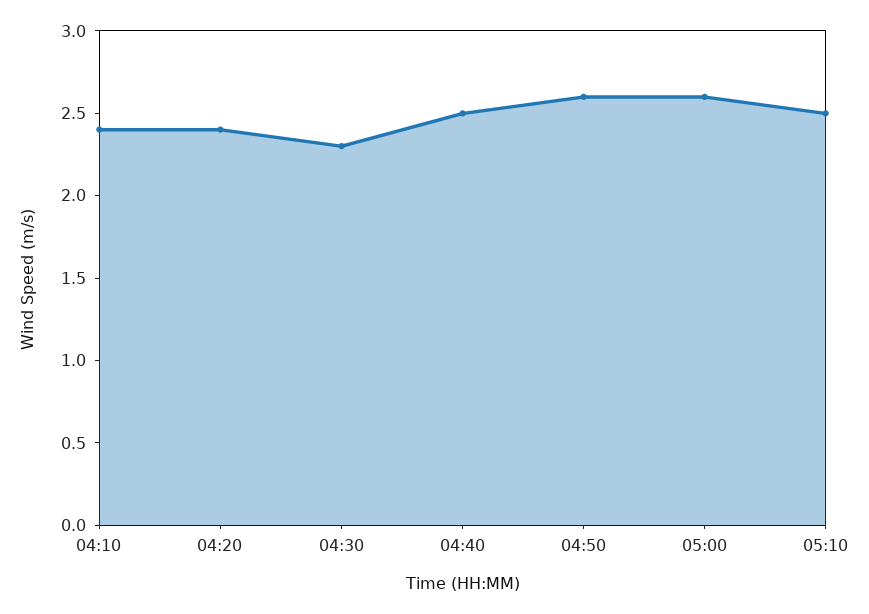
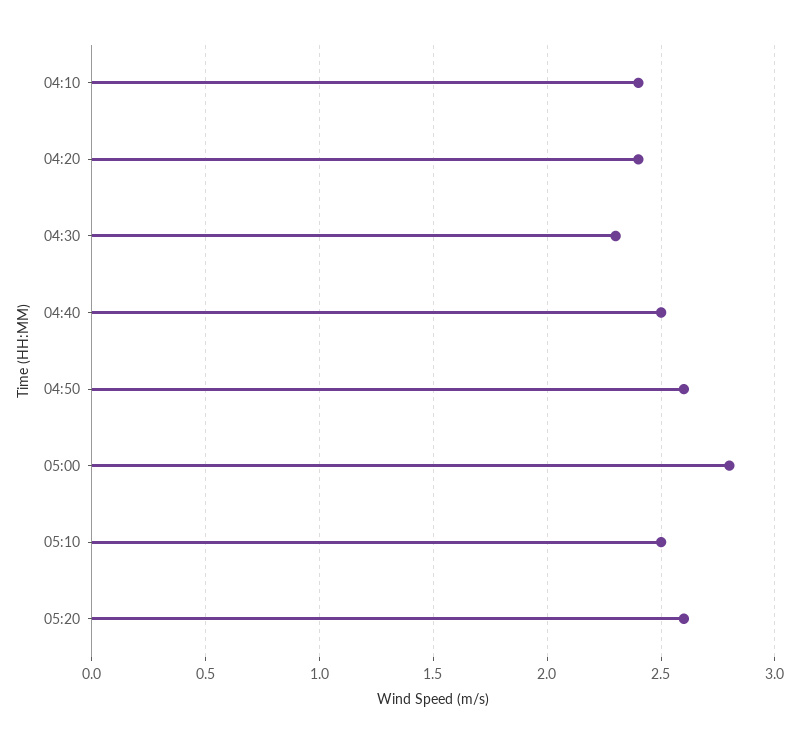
05:00: 2.6 -> 2.8
05:20: none -> 2.6

